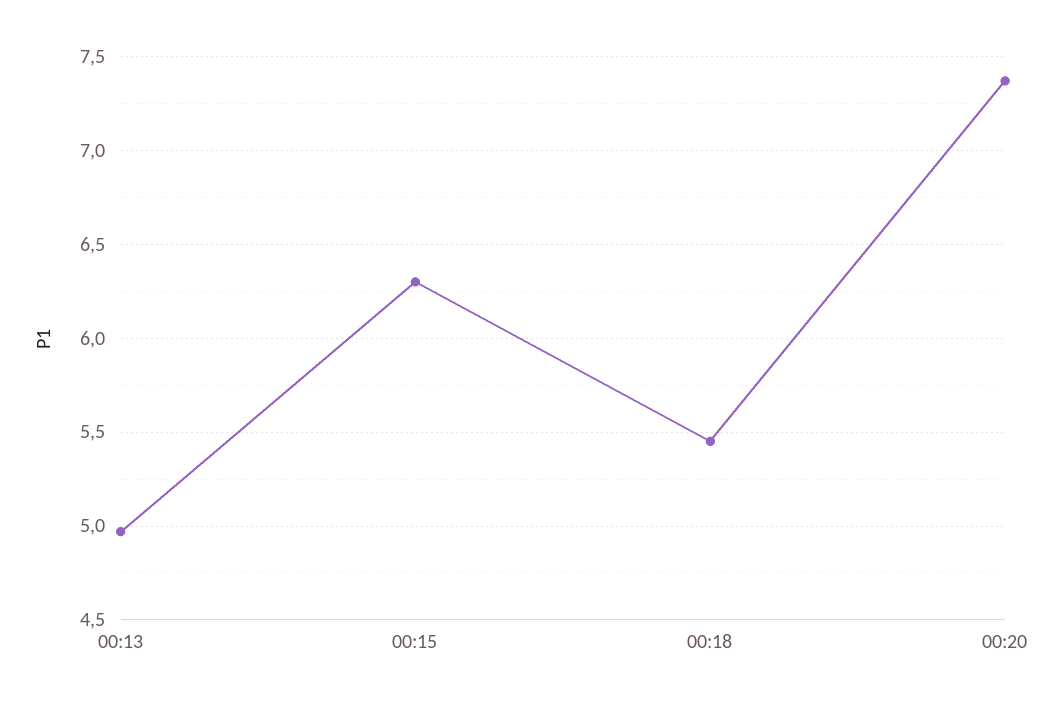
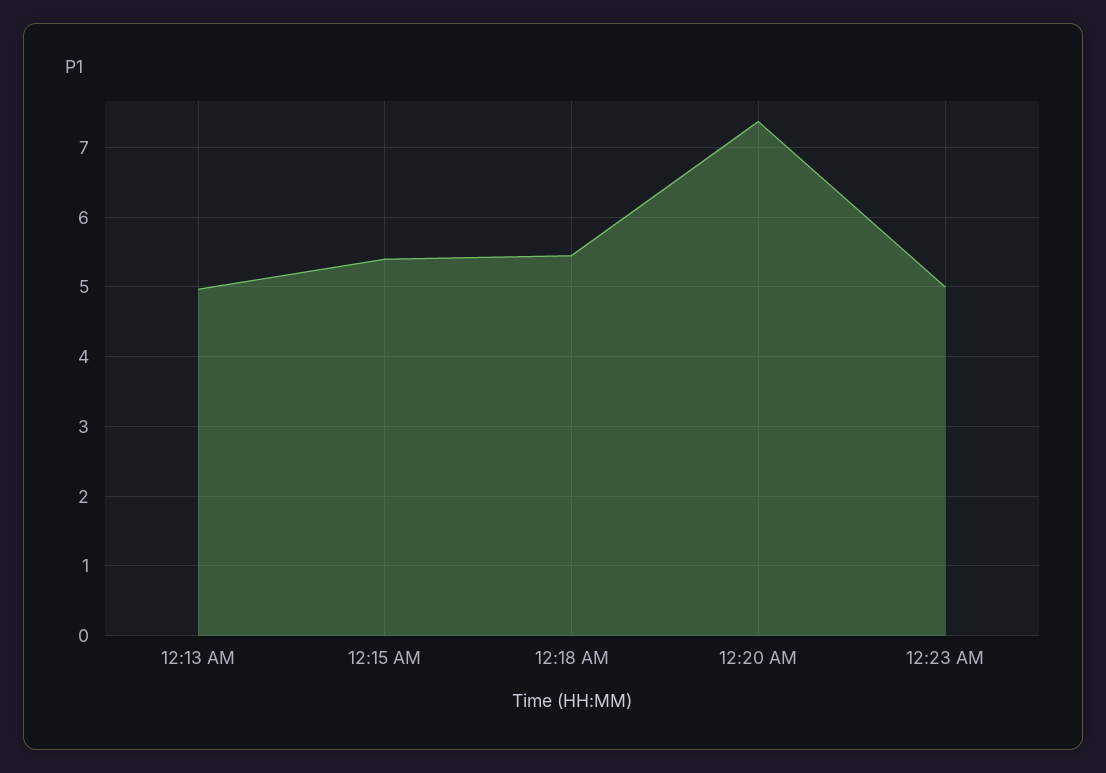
00:15: 6.3 -> 5.4
12:23 AM: none -> 5

